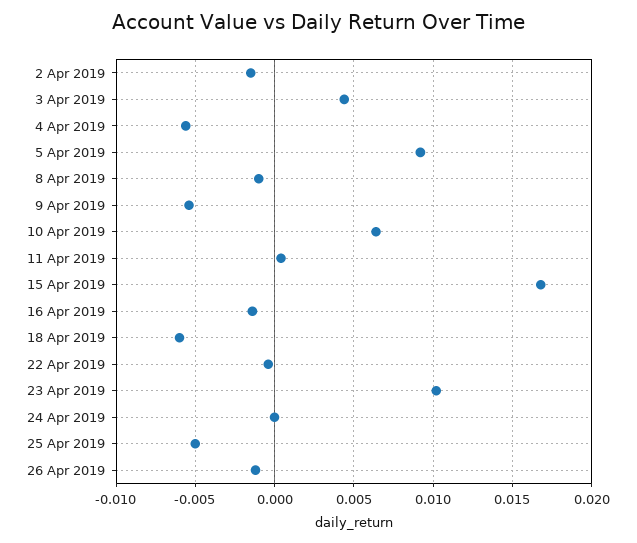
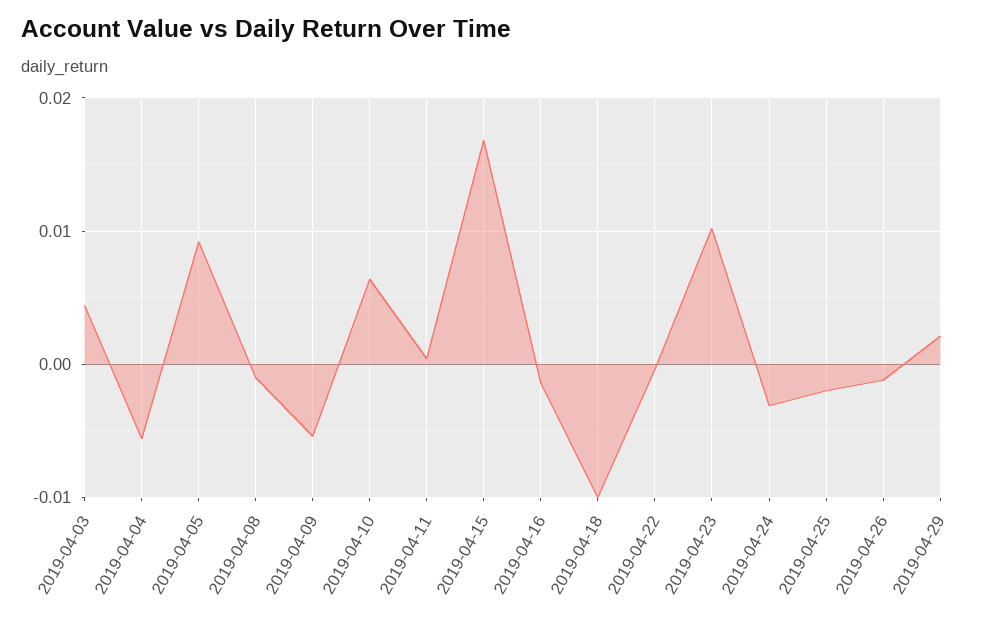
2 Apr 2019: -0.0015 -> none
18 Apr 2019: -0.006 -> -0.01
24 Apr 2019: 0 -> -0.003
25 Apr 2019: -0.005 -> -0.002
2019-04-29: none -> 0.002

